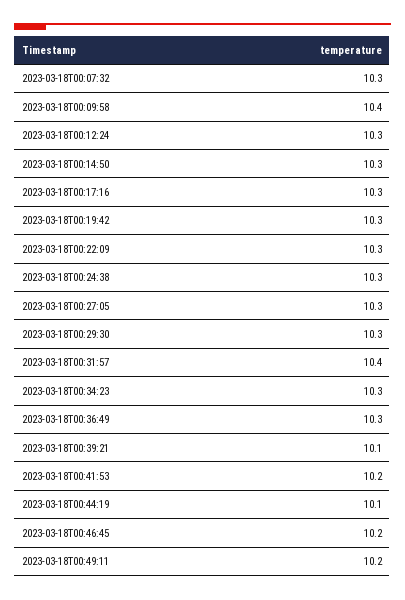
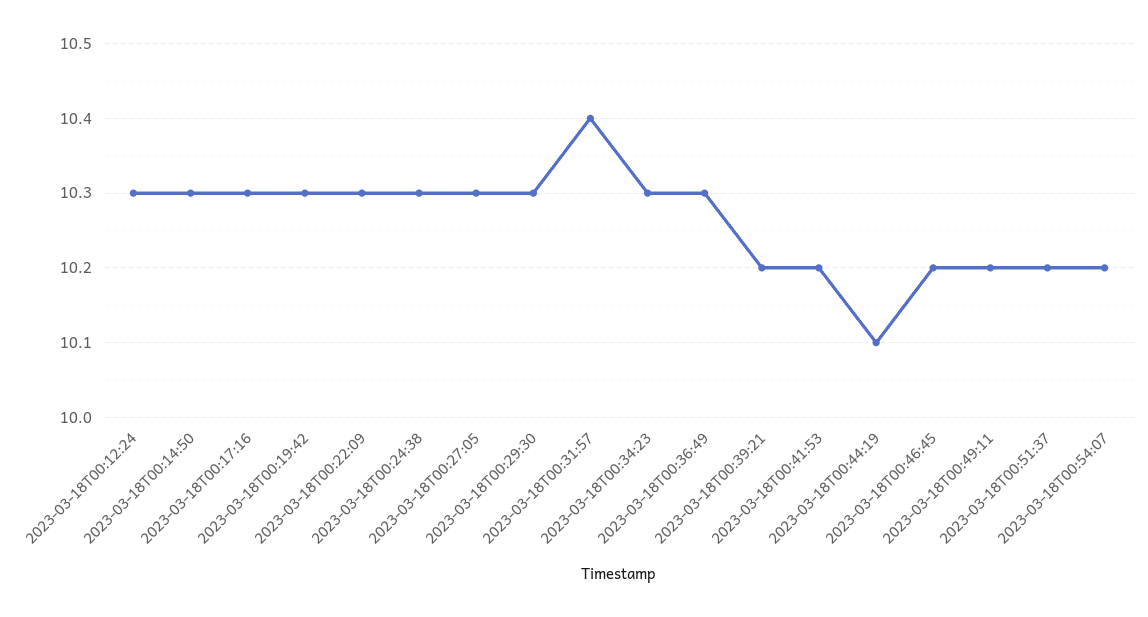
2023-03-18T00:07:32: 10.3 -> none
2023-03-18T00:09:58: 10.4 -> none
2023-03-18T00:39:21: 10.1 -> 10.2
2023-03-18T00:51:37: none -> 10.2
2023-03-18T00:54:07: none -> 10.2

